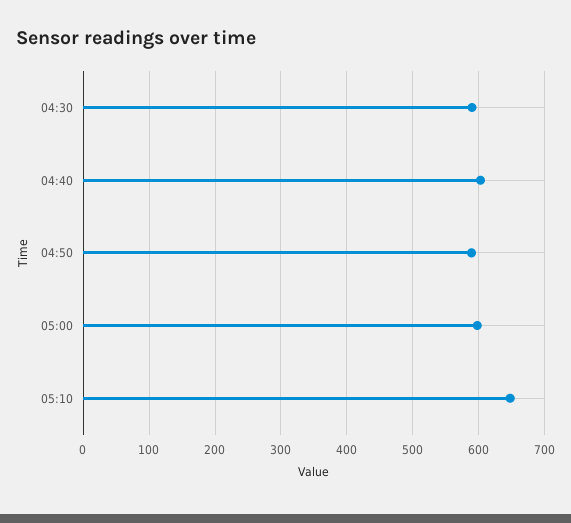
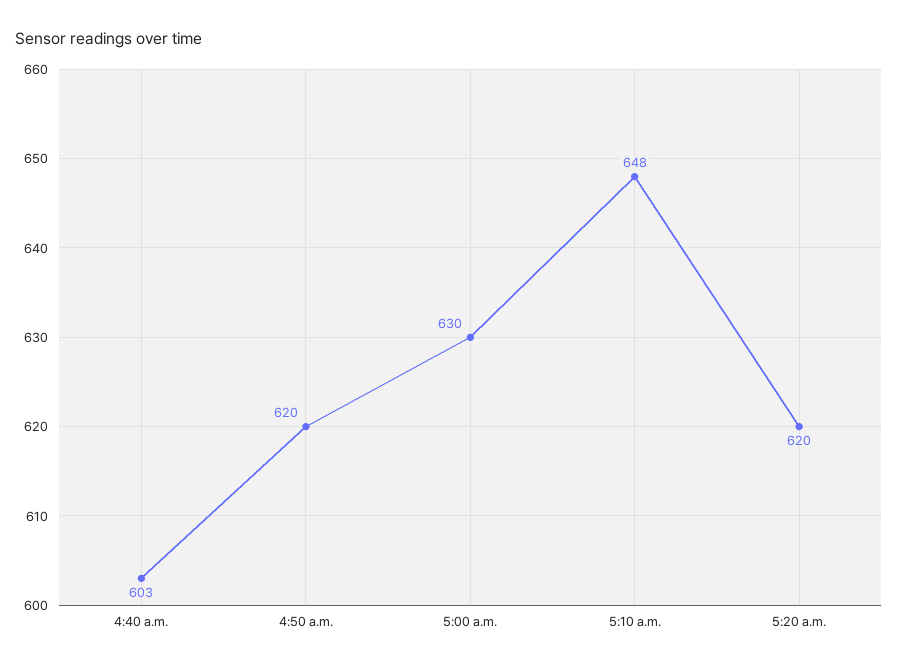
04:30: 590 -> none
04:50: 590 -> 620
05:00: 600 -> 630
5:20 a.m.: none -> 620

